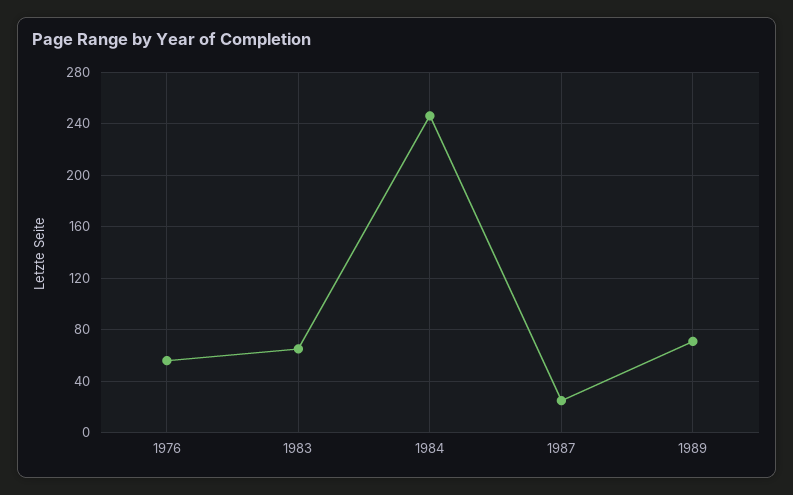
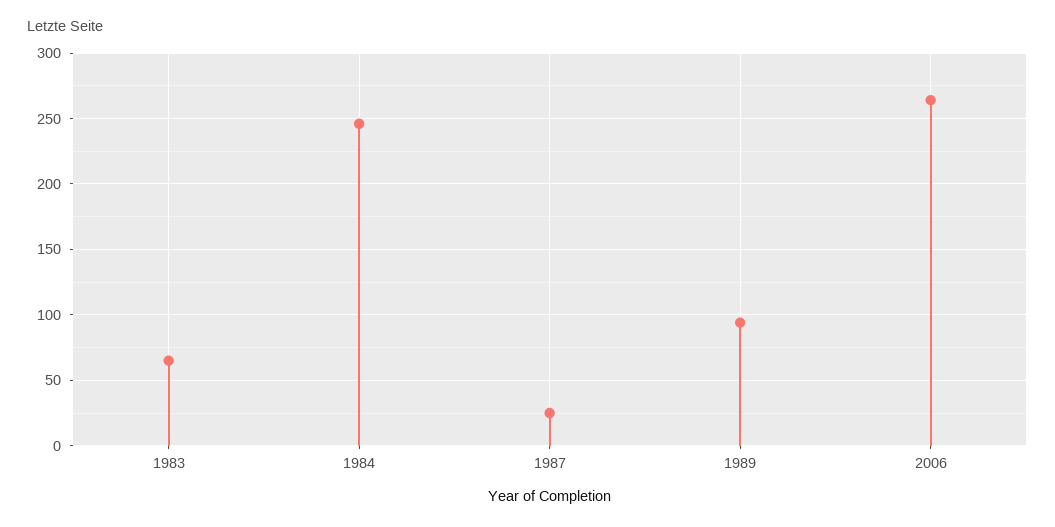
1976: 55 -> none
1989: 70 -> 95
2006: none -> 265

